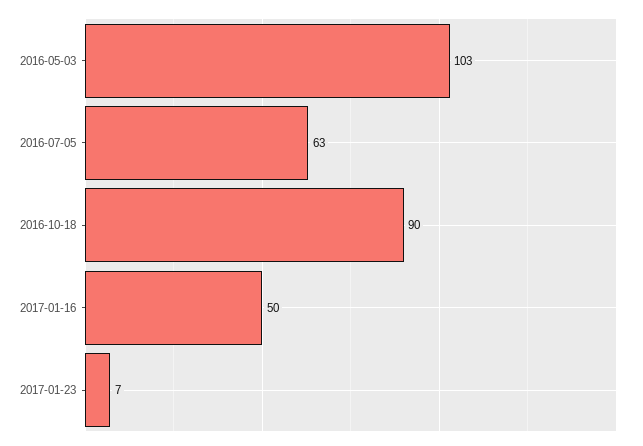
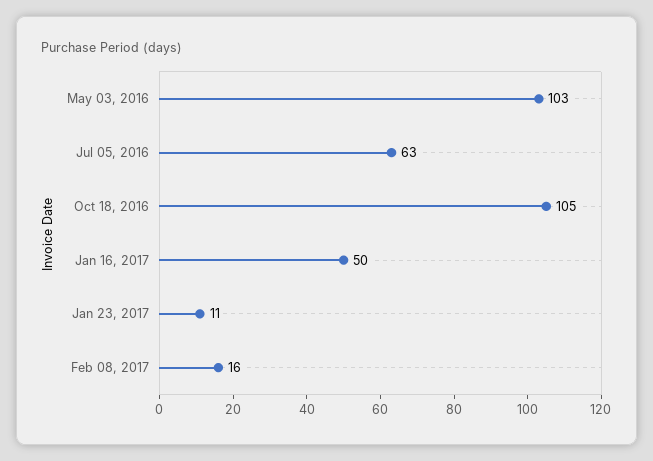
2016-10-18: 90 -> 105
2017-01-23: 7 -> 11
Feb 08, 2017: none -> 16

